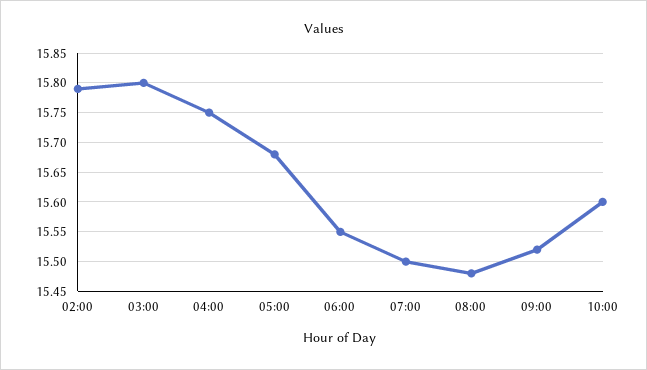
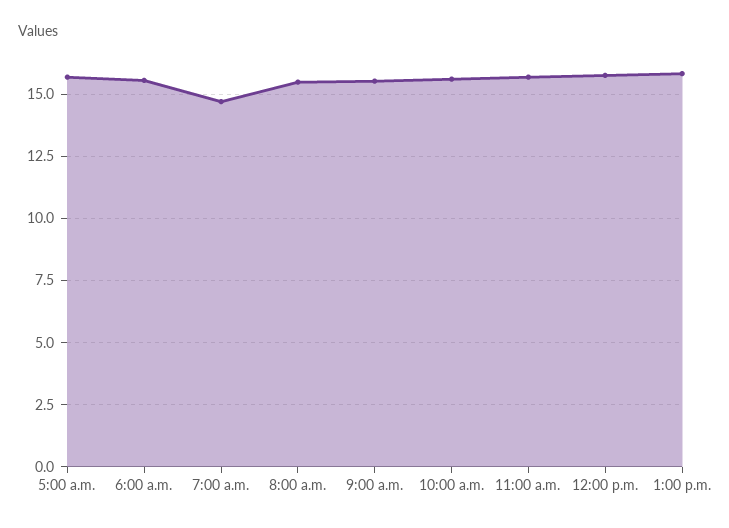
02:00: 15.8 -> none
03:00: 15.8 -> none
04:00: 15.75 -> none
07:00: 15.5 -> 14.75
11:00 a.m.: none -> 15.75
12:00 p.m.: none -> 15.75
1:00 p.m.: none -> 15.75

